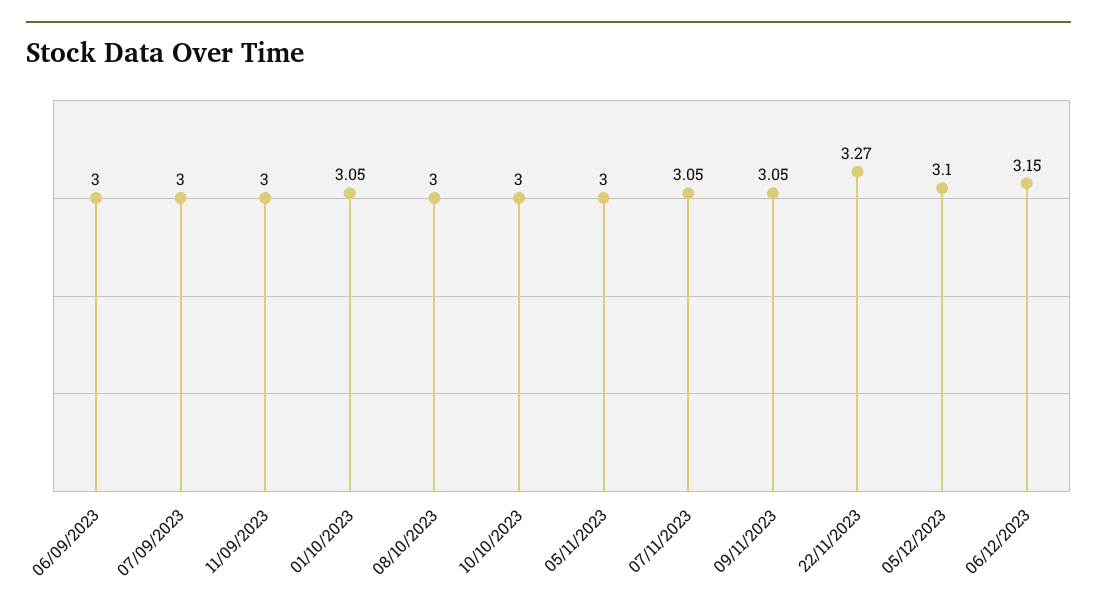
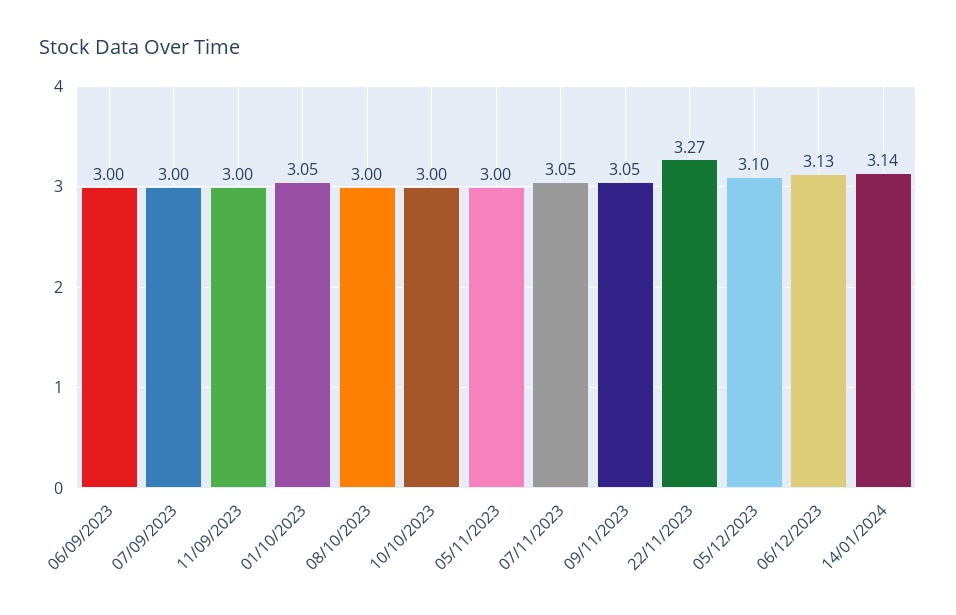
06/12/2023: 3.15 -> 3.13
14/01/2024: none -> 3.14

